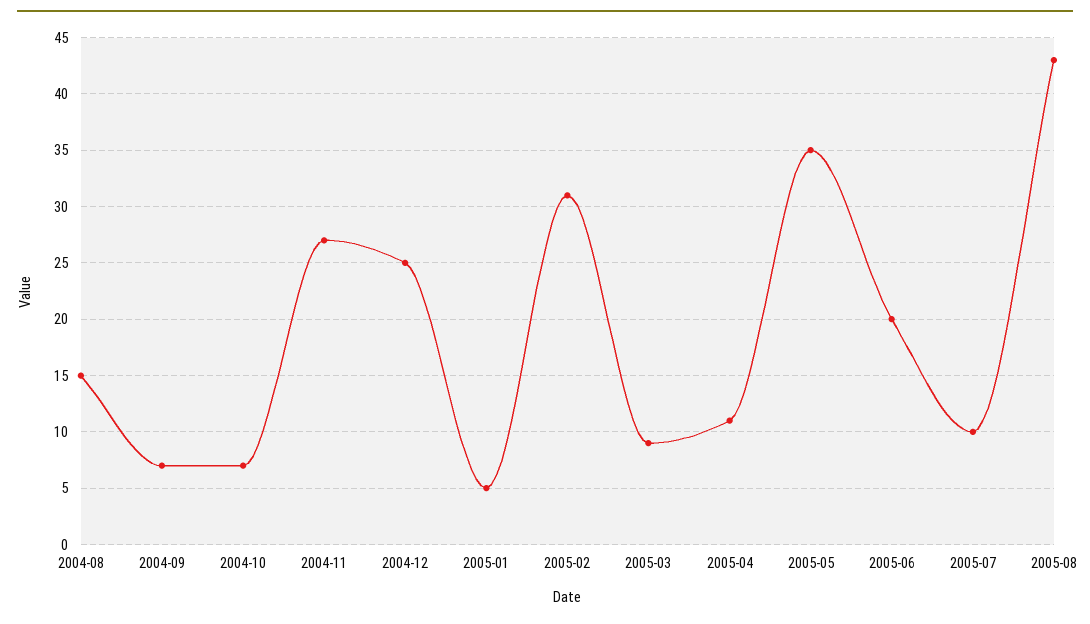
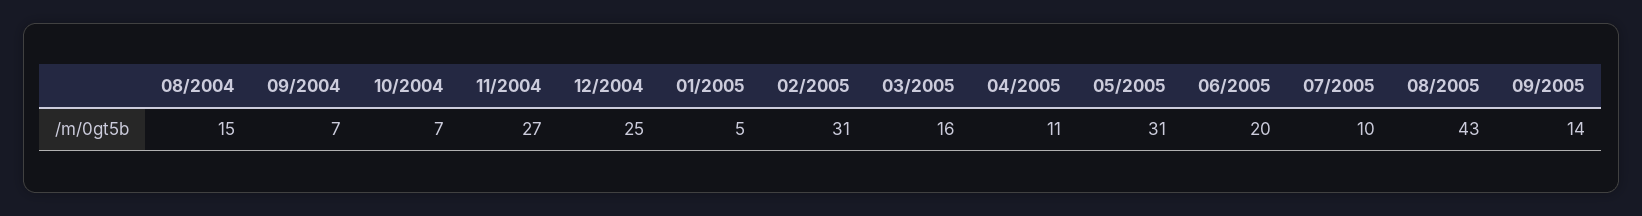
2005-03: 9 -> 16
2005-05: 35 -> 31
09/2005: none -> 14

